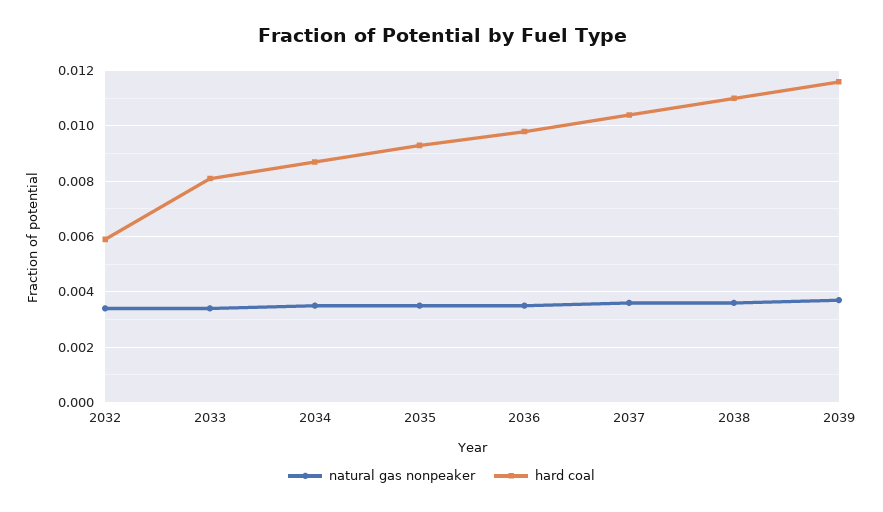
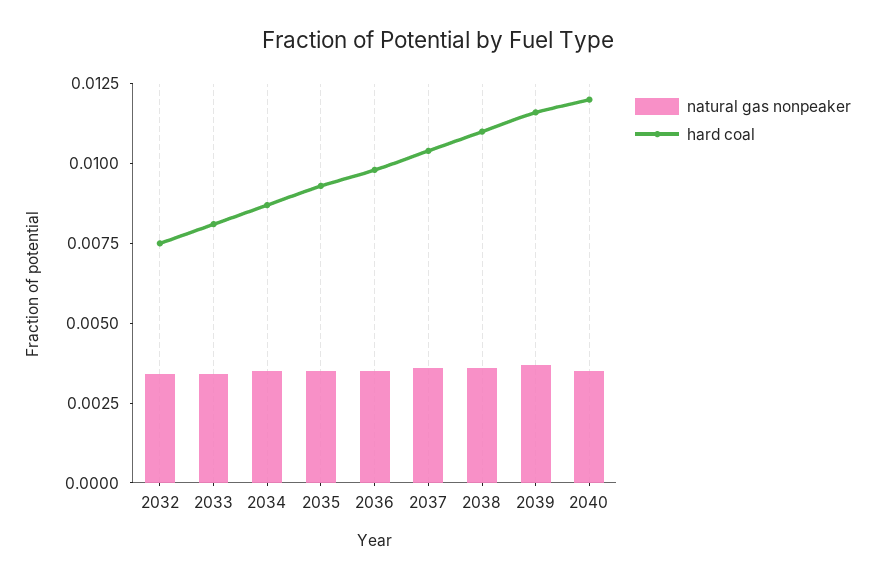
hard coal, 2032: 0.006 -> 0.0075
natural gas nonpeaker, 2040: none -> 0.0035
hard coal, 2040: none -> 0.012

